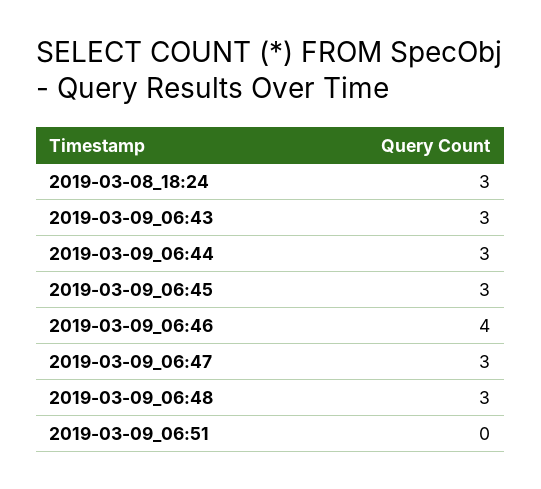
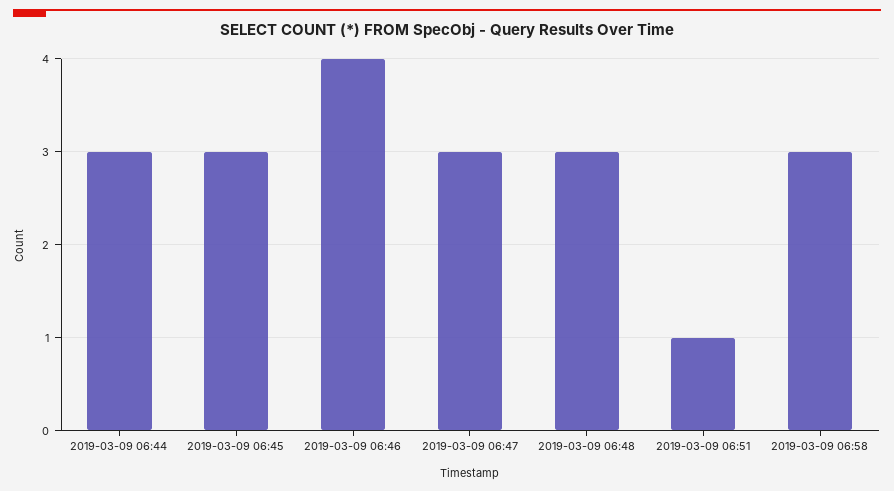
2019-03-08_18:24: 3 -> none
2019-03-09_06:43: 3 -> none
2019-03-09_06:51: 0 -> 1
2019-03-09 06:58: none -> 3

